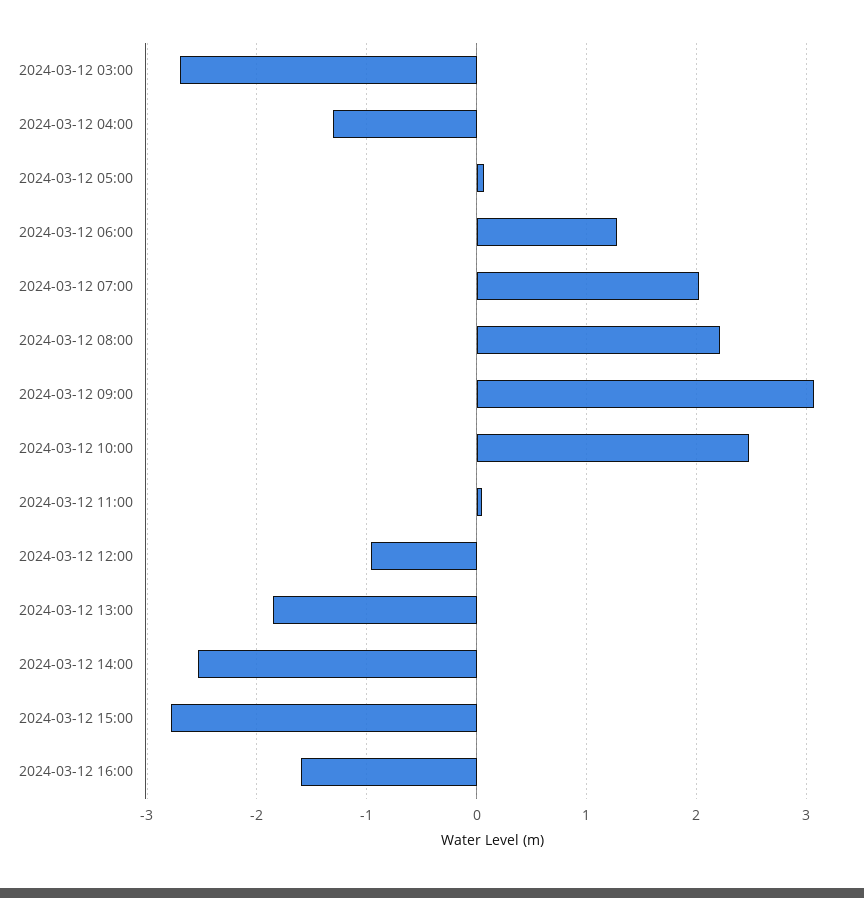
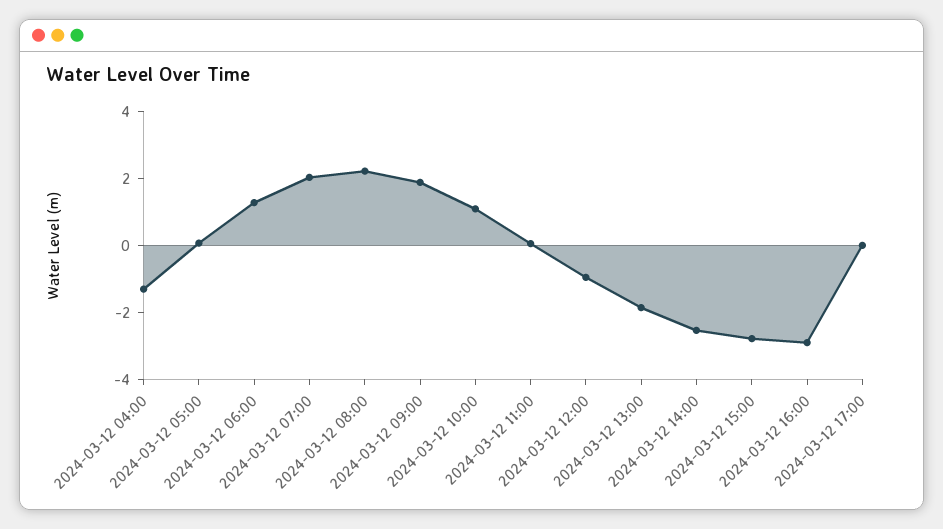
2024-03-12 03:00: -2.7 -> none
2024-03-12 09:00: 3.1 -> 2
2024-03-12 10:00: 2.5 -> 1
2024-03-12 16:00: -1.6 -> -3
2024-03-12 17:00: none -> 0

